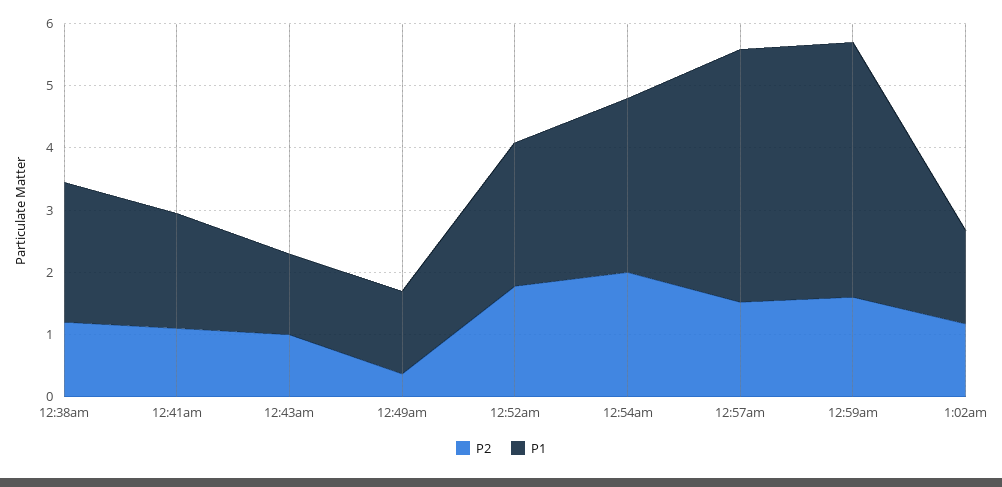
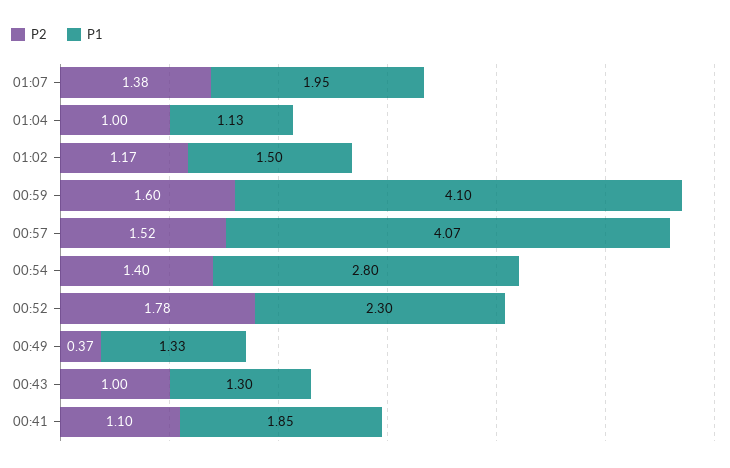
P2, 12:38am: 1.2 -> none
P1, 12:38am: 2.2 -> none
P2, 12:54am: 2 -> 1.4
P2, 01:07: none -> 1.38
P1, 01:07: none -> 1.95
P2, 01:04: none -> 1
P1, 01:04: none -> 1.13

